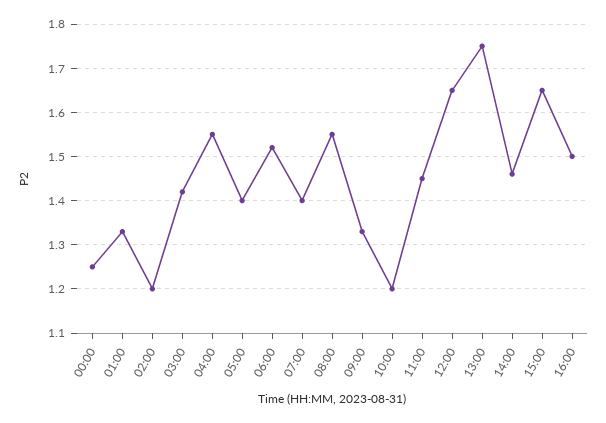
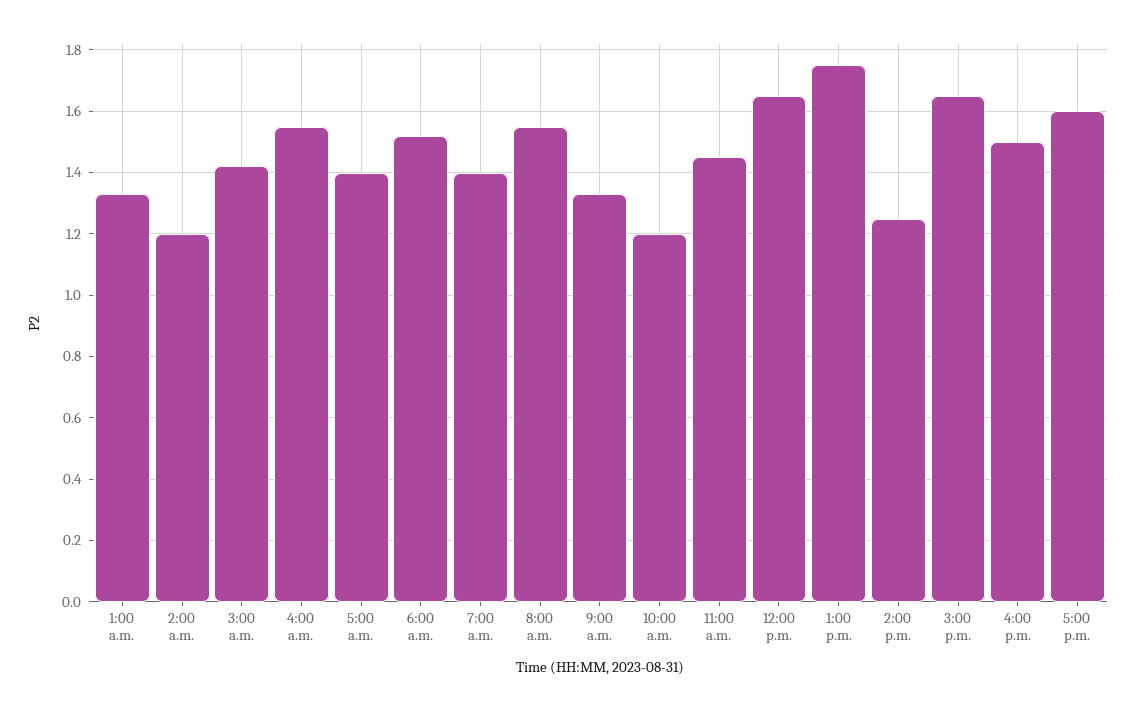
00:00: 1.25 -> none
14:00: 1.45 -> 1.25
5:00 p.m.: none -> 1.6

